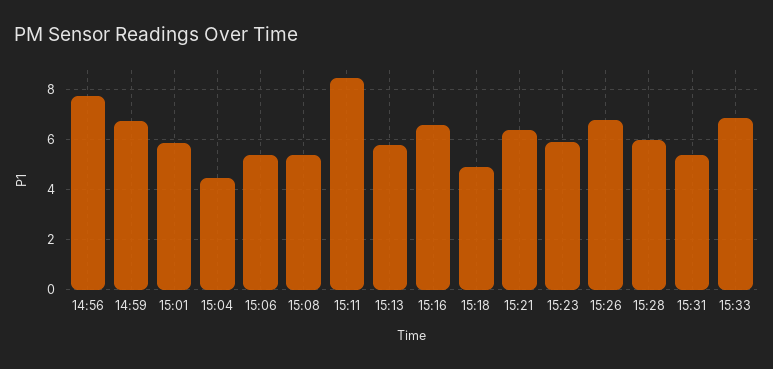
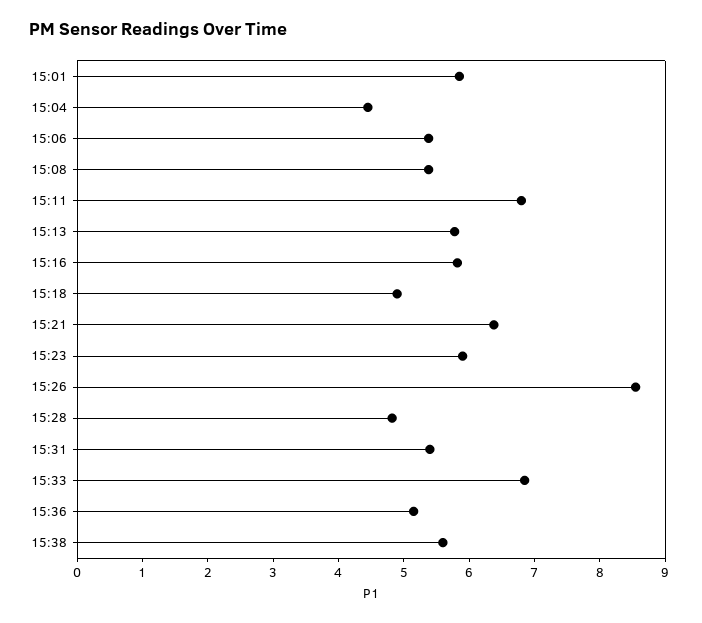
14:56: 7.75 -> none
14:59: 6.75 -> none
15:11: 8.5 -> 6.8
15:16: 6.5 -> 5.8
15:26: 6.75 -> 8.6
15:28: 6 -> 4.8
15:36: none -> 5.2
15:38: none -> 5.6

